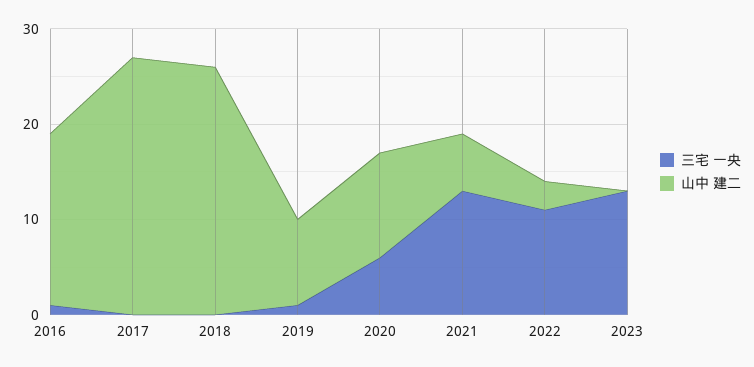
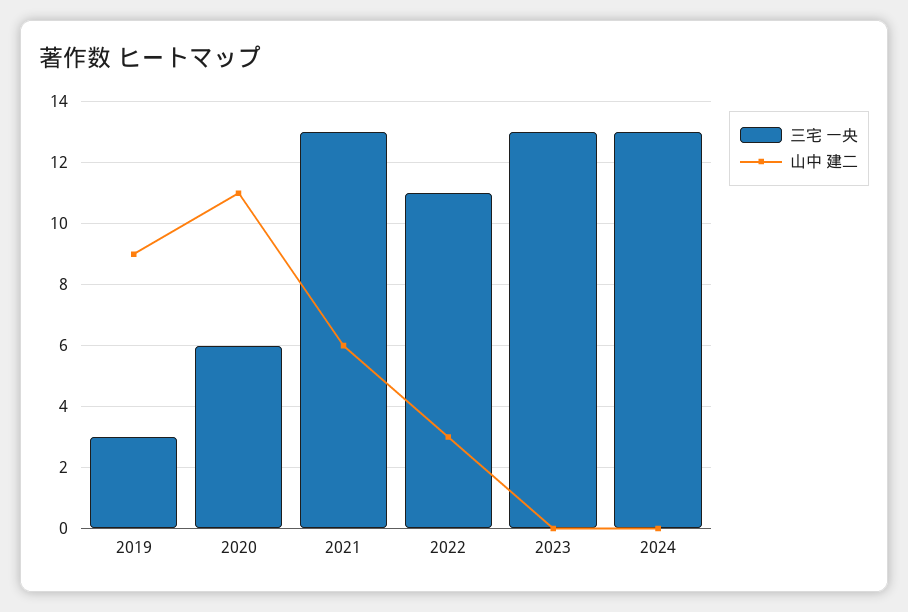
三宅 一央, 2016: 1 -> none
山中 建二, 2016: 18 -> none
三宅 一央, 2017: 0 -> none
山中 建二, 2017: 27 -> none
三宅 一央, 2018: 0 -> none
山中 建二, 2018: 26 -> none
三宅 一央, 2019: 1 -> 3
三宅 一央, 2024: none -> 13
山中 建二, 2024: none -> 0

